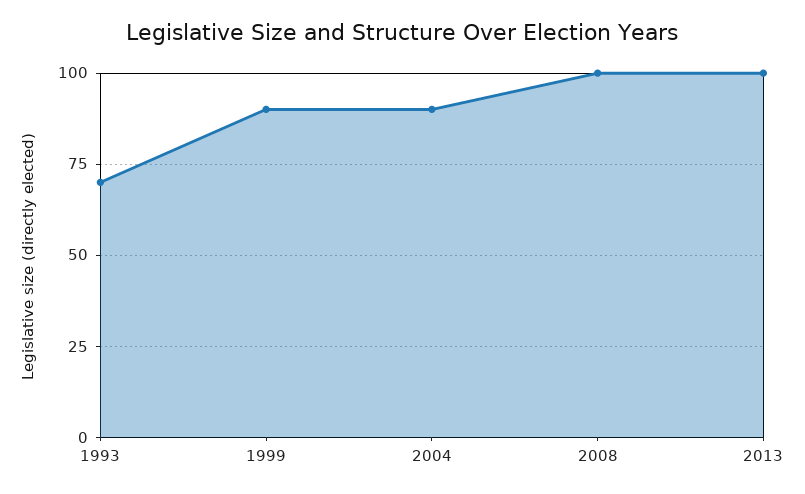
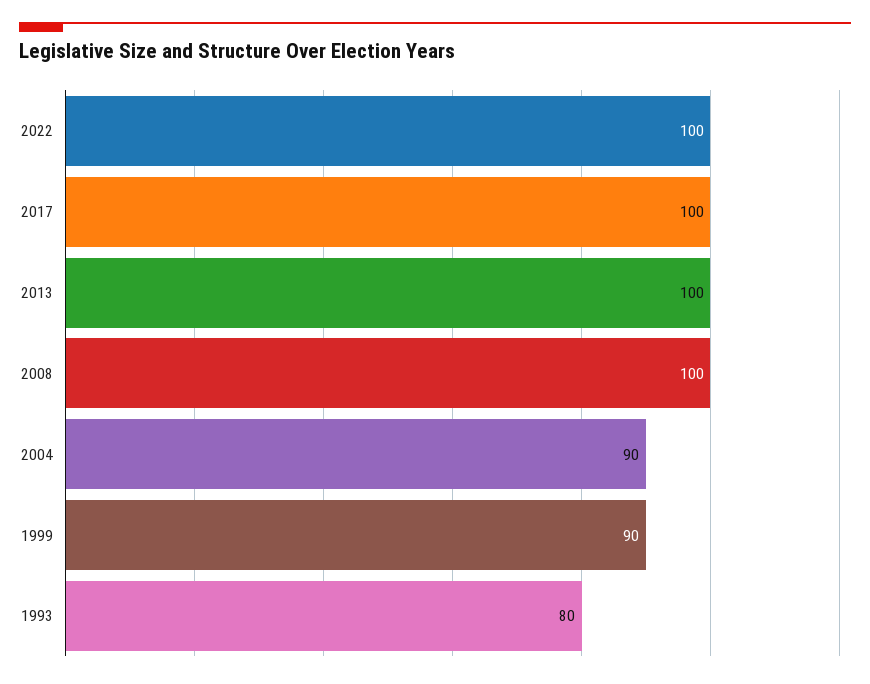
1993: 70 -> 80
2022: none -> 100
2017: none -> 100

